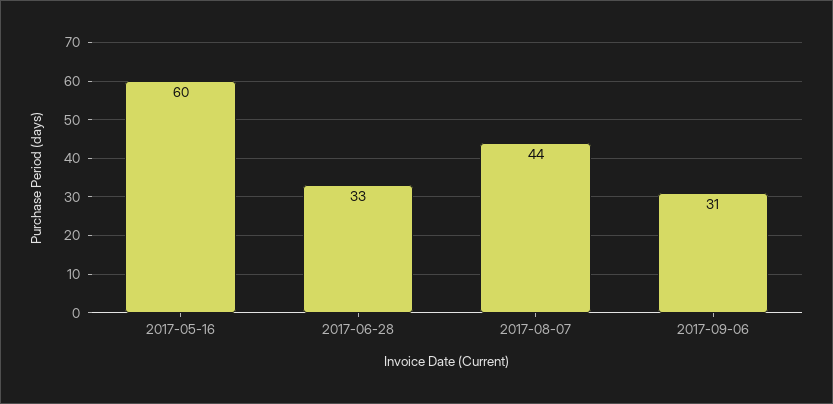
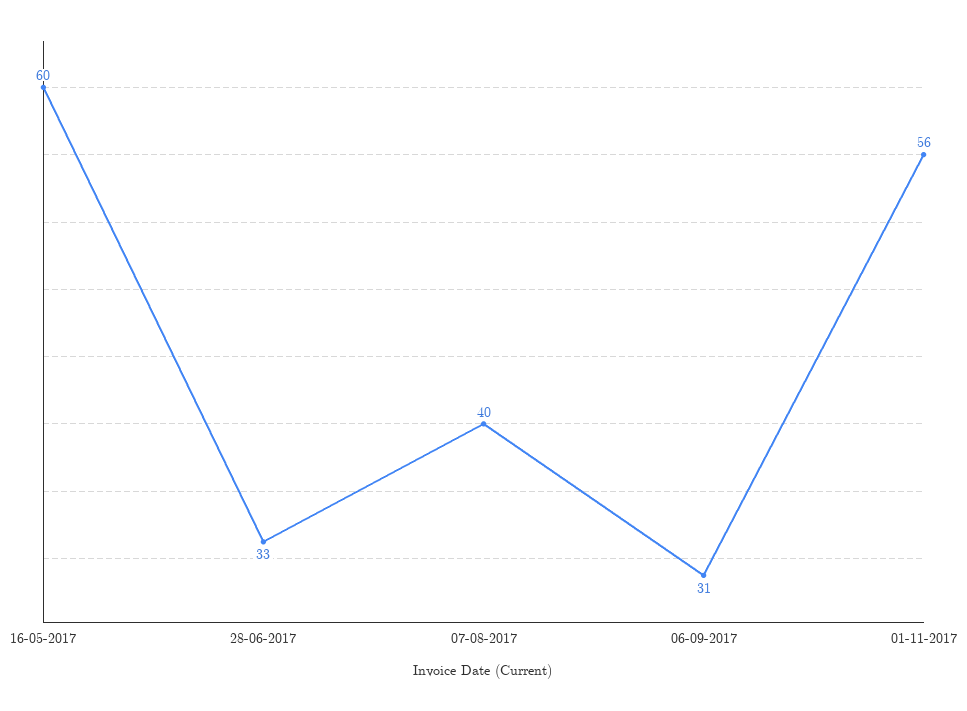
2017-08-07: 44 -> 40
01-11-2017: none -> 56

